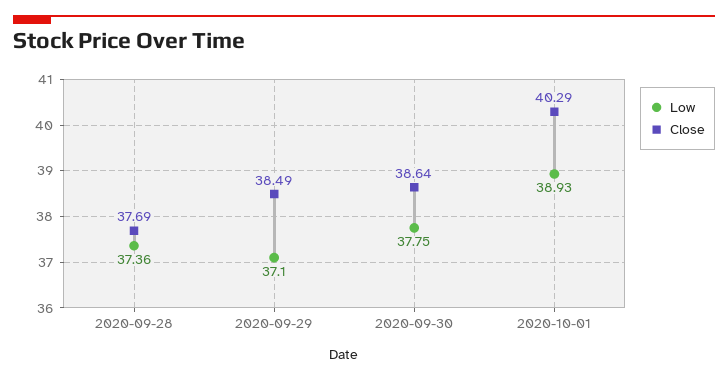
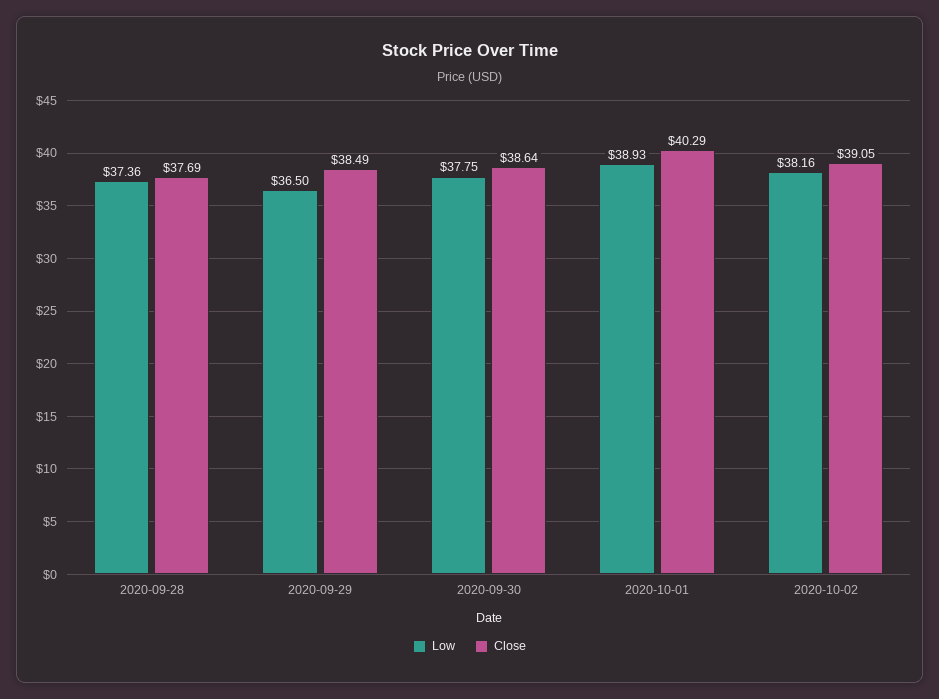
Low, 2020-09-29: 37.1 -> 36.5
Low, 2020-10-02: none -> 38.16
Close, 2020-10-02: none -> 39.05

